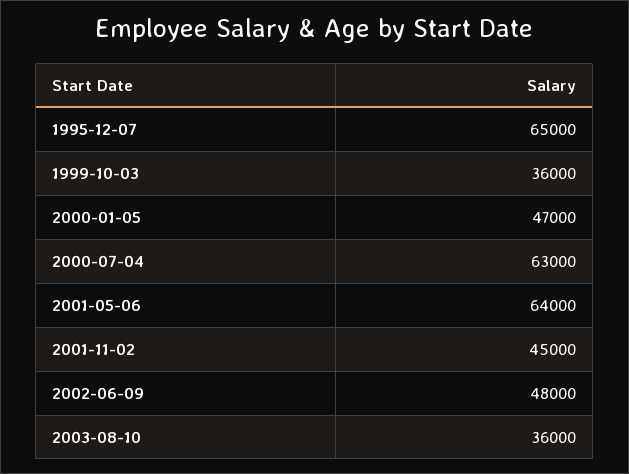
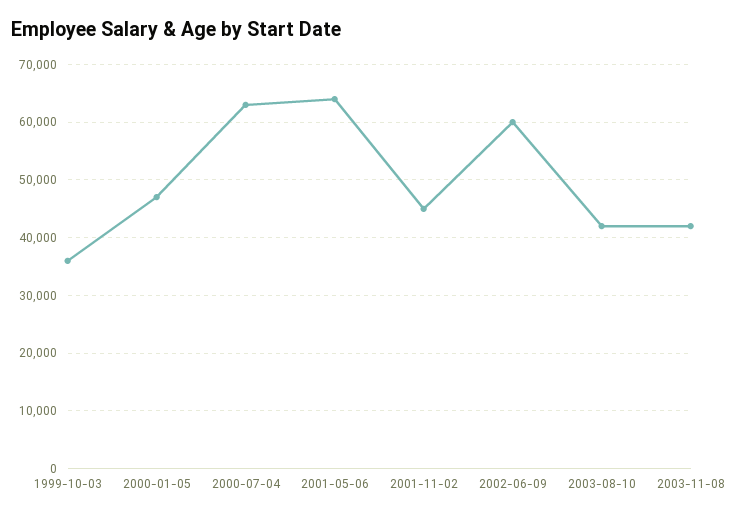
1995-12-07: 65000 -> none
2002-06-09: 48000 -> 60000
2003-08-10: 36000 -> 42000
2003-11-08: none -> 42000

